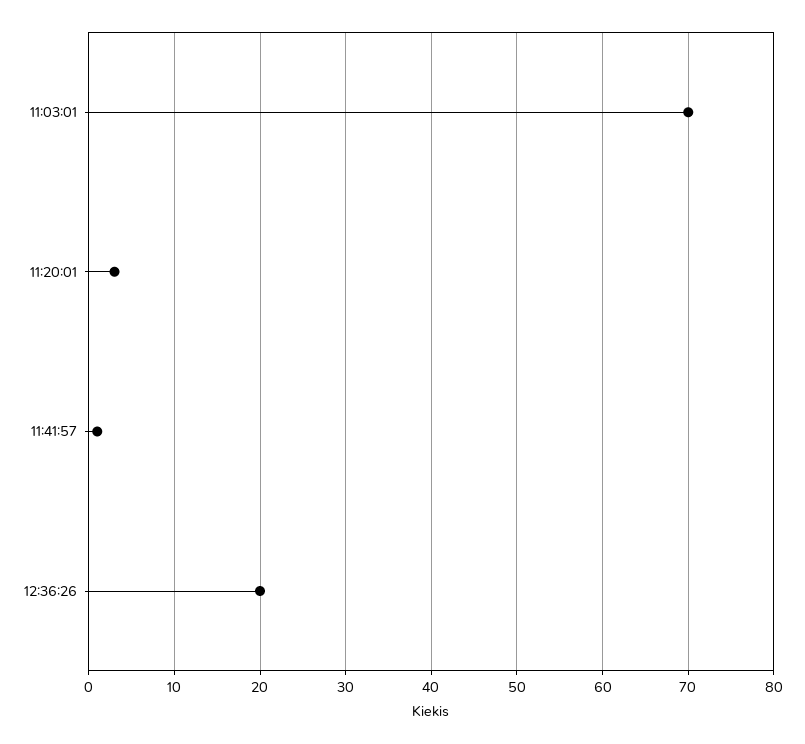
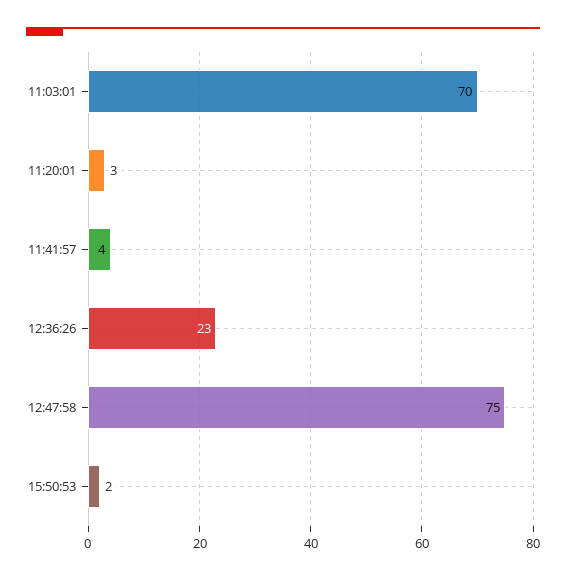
11:41:57: 1 -> 4
12:36:26: 20 -> 23
12:47:58: none -> 75
15:50:53: none -> 2

